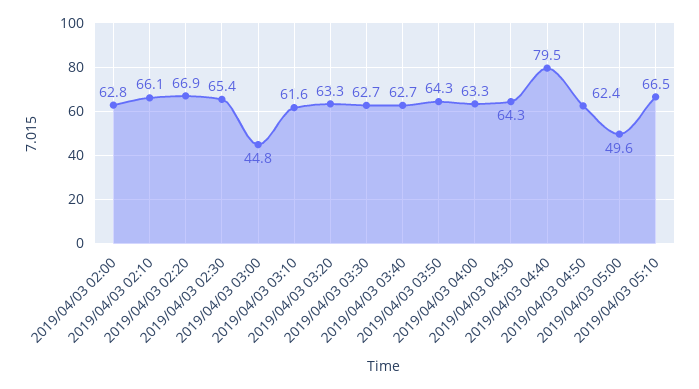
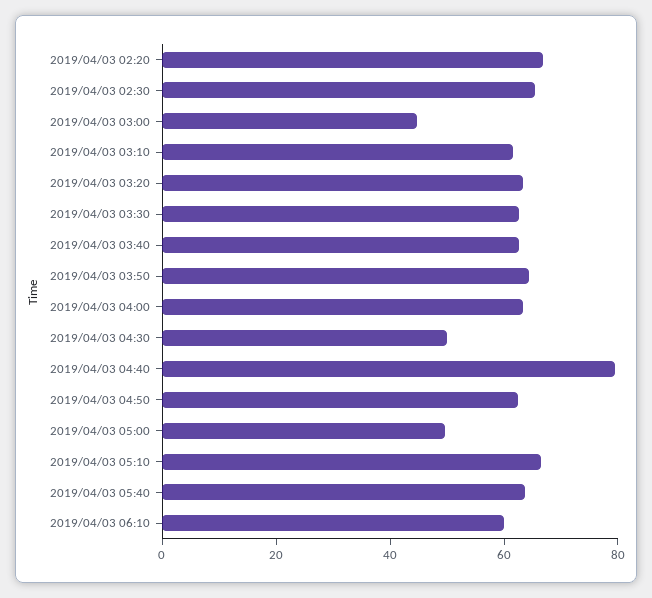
2019/04/03 02:00: 62.8 -> none
2019/04/03 02:10: 66.1 -> none
2019/04/03 04:30: 64.3 -> 50
2019/04/03 05:40: none -> 65
2019/04/03 06:10: none -> 60

